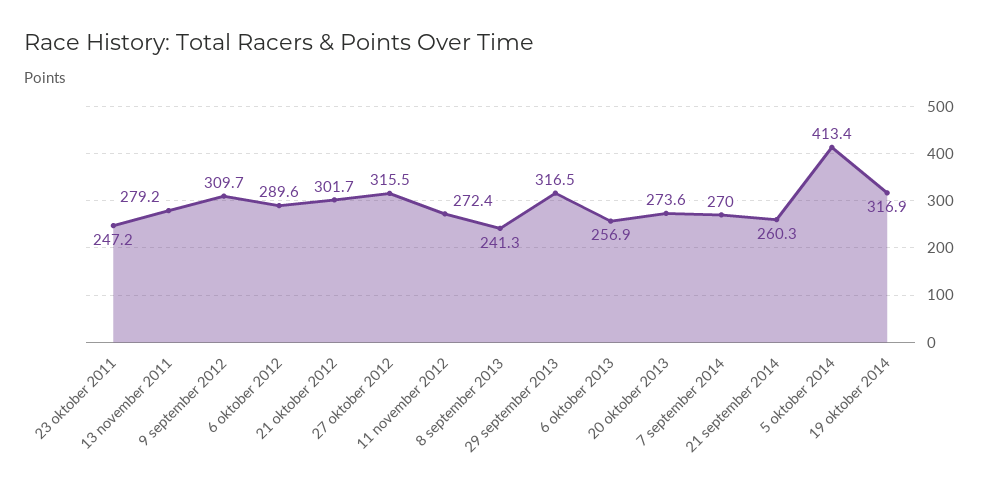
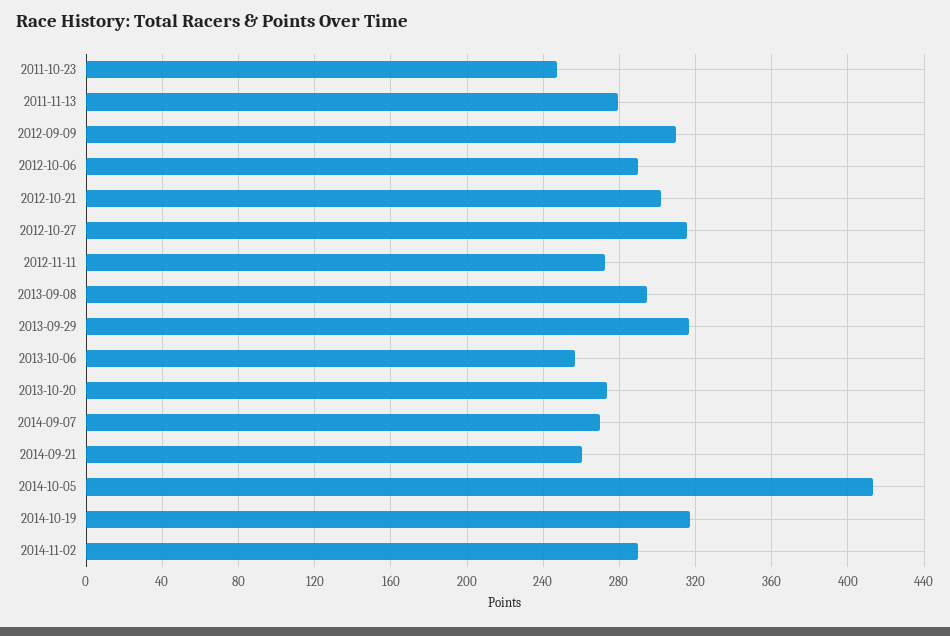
8 september 2013: 241.3 -> 295
2014-11-02: none -> 290

